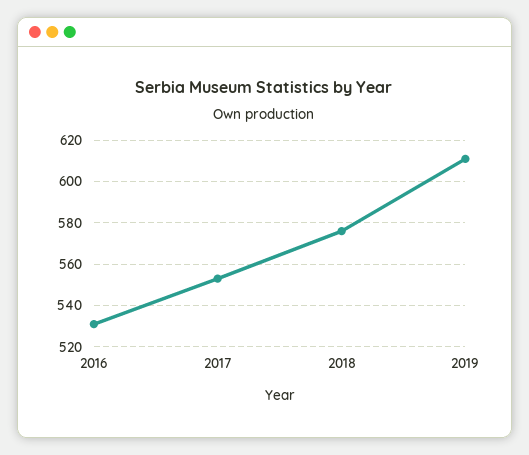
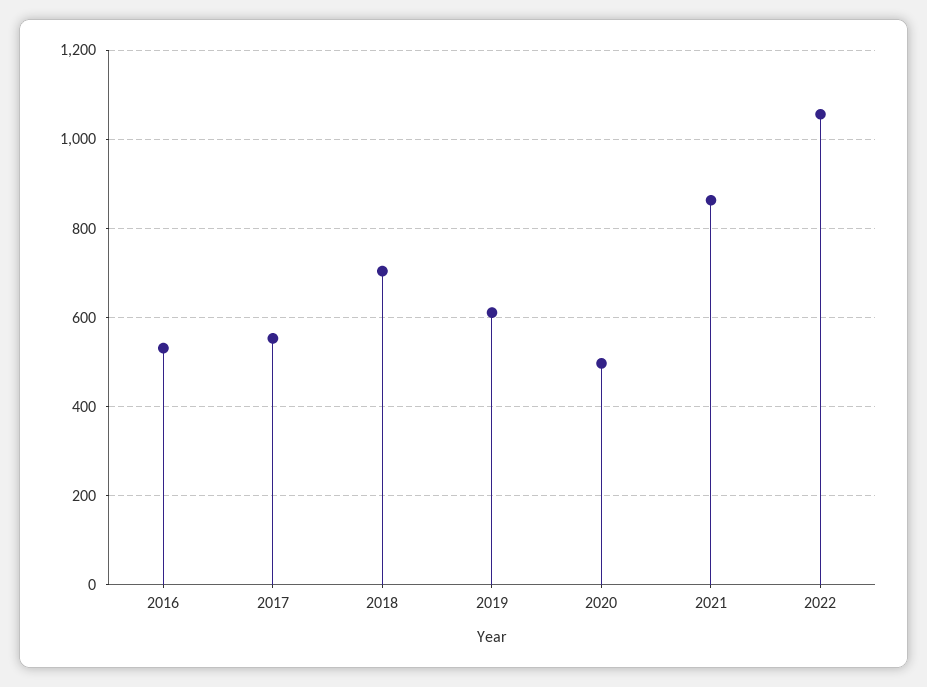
2018: 575 -> 700
2020: none -> 500
2021: none -> 860
2022: none -> 1060

